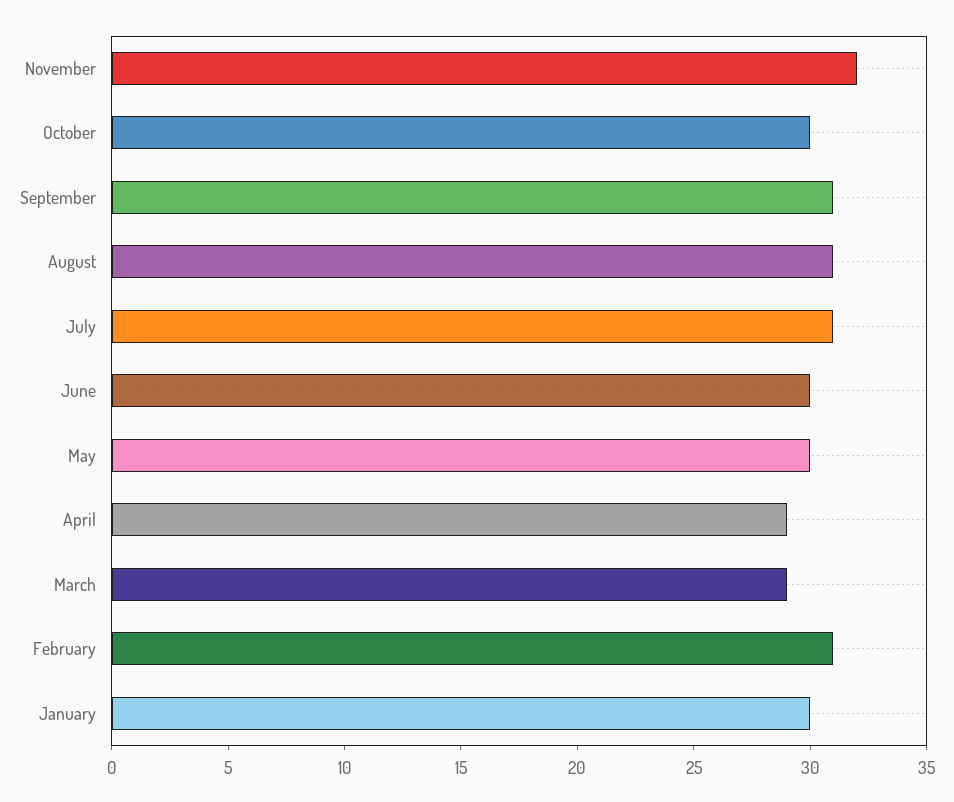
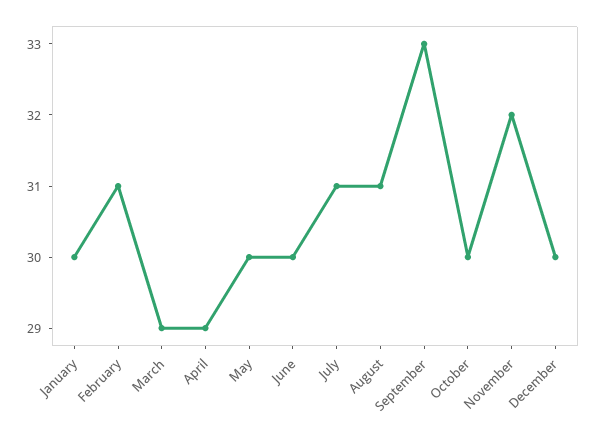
September: 31 -> 33
December: none -> 30

